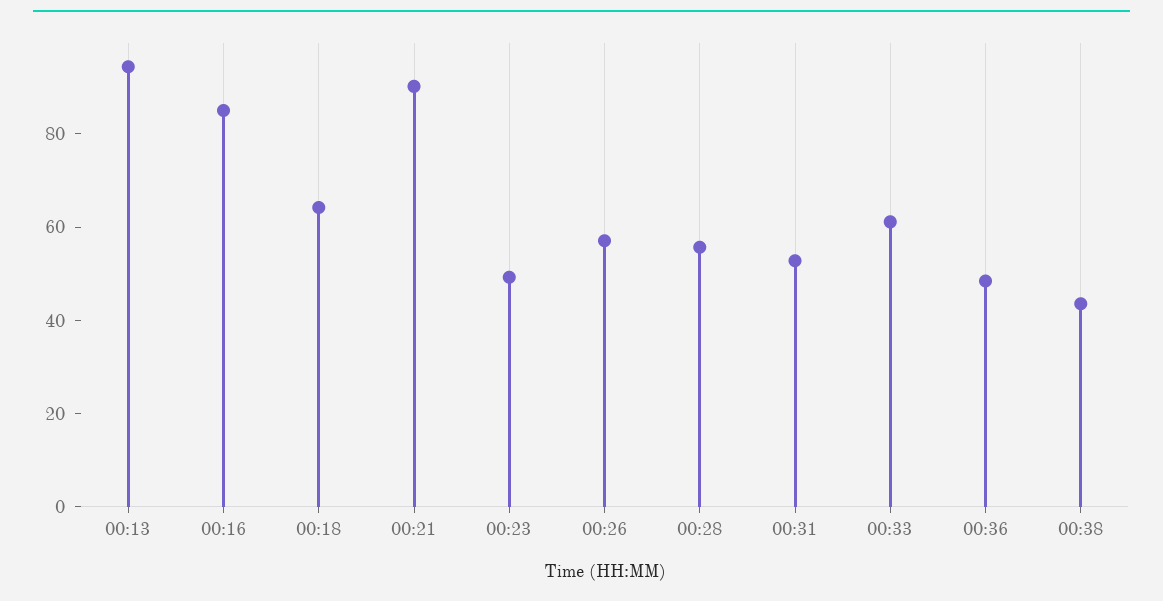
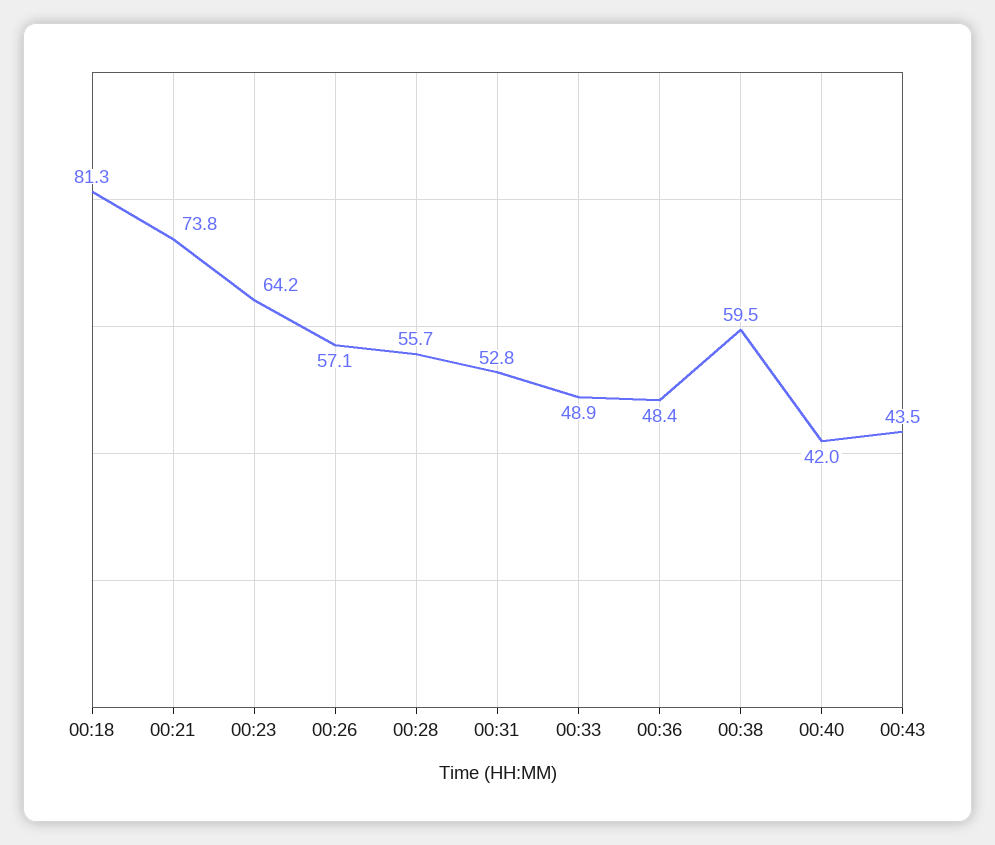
00:13: 95 -> none
00:16: 85 -> none
00:18: 65 -> 81.3
00:21: 90 -> 73.8
00:23: 50 -> 64.2
00:33: 60 -> 48.9
00:38: 45 -> 59.5
00:40: none -> 42
00:43: none -> 43.5

